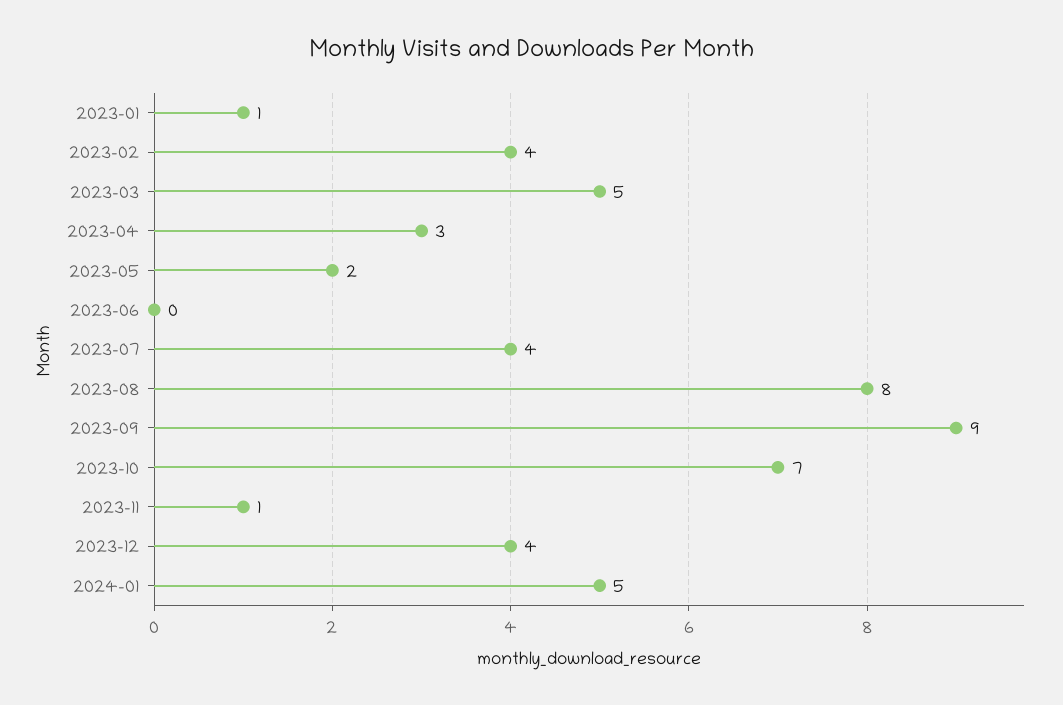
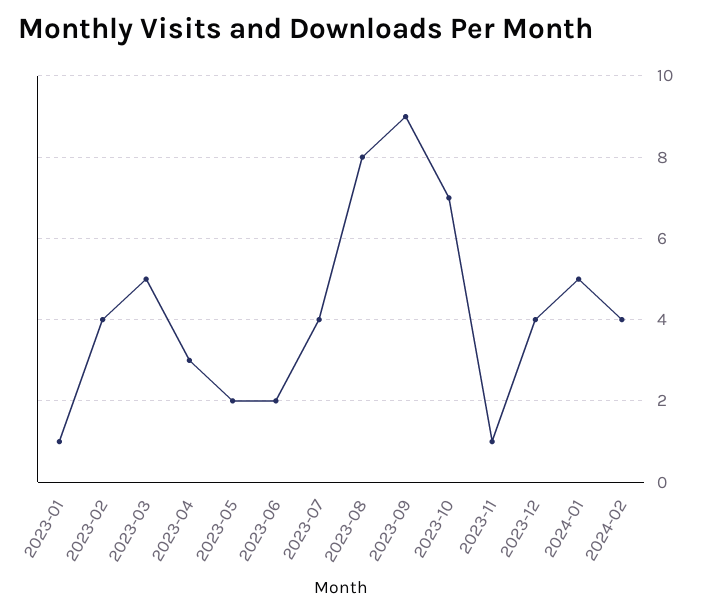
2023-06: 0 -> 2
2024-02: none -> 4

